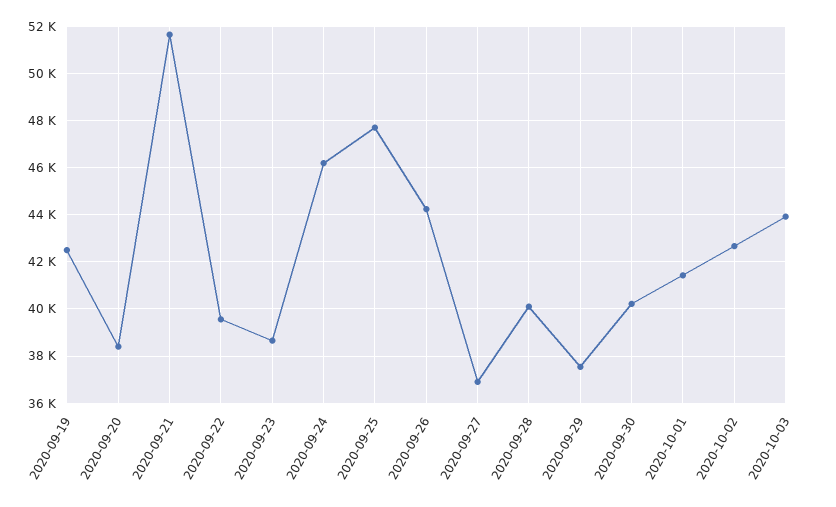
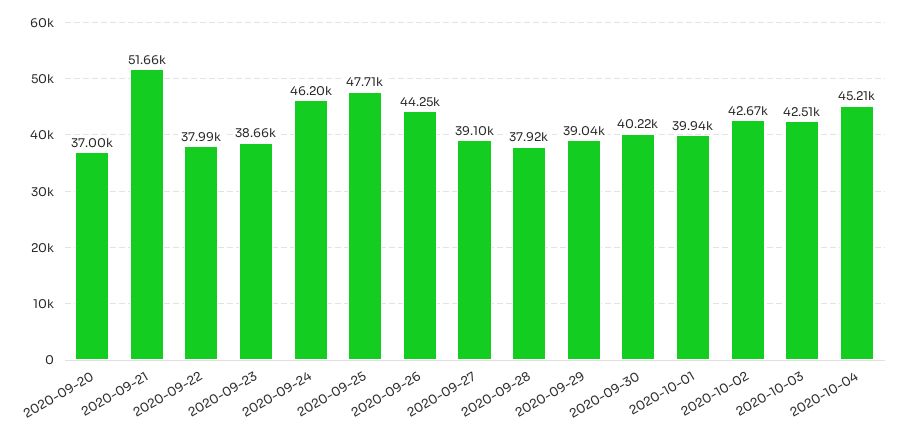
2020-09-19: 42500 -> none
2020-09-20: 38500 -> 37000
2020-09-22: 39500 -> 37990
2020-09-27: 37000 -> 39100
2020-09-28: 40000 -> 37920
2020-09-29: 37500 -> 39040
2020-10-01: 41500 -> 39940
2020-10-03: 44000 -> 42510
2020-10-04: none -> 45210

